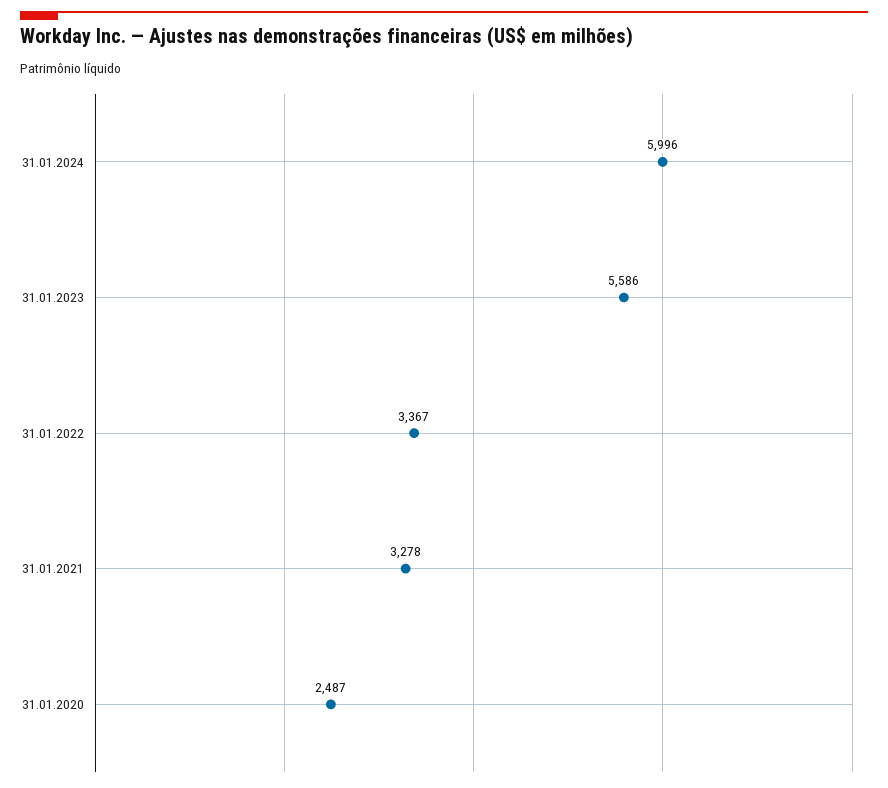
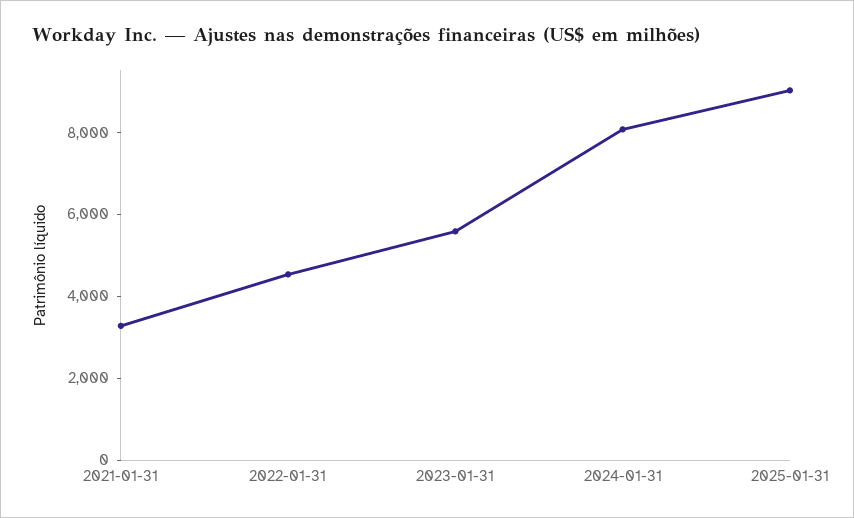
31.01.2024: 5996 -> 8000
31.01.2022: 3367 -> 4500
31.01.2020: 2487 -> none
2025-01-31: none -> 9000

